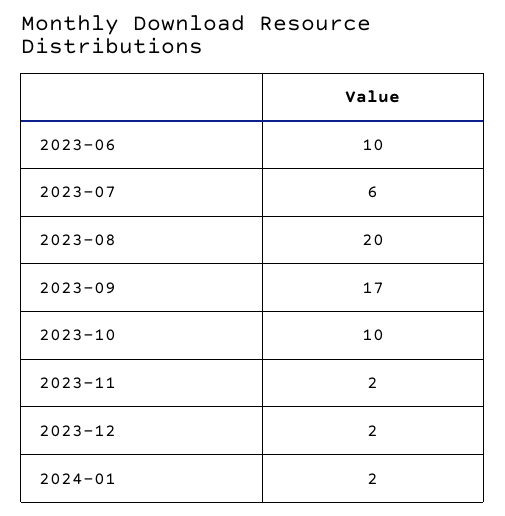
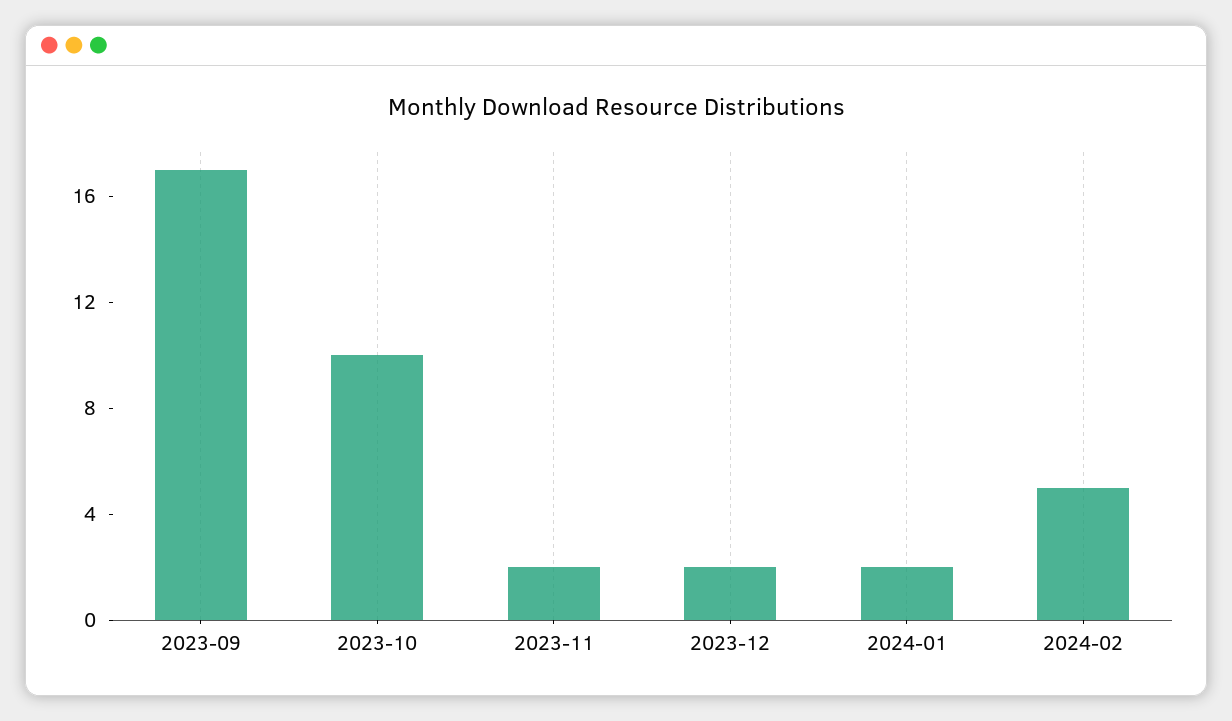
2023-06: 10 -> none
2023-07: 6 -> none
2023-08: 20 -> none
2024-02: none -> 5

